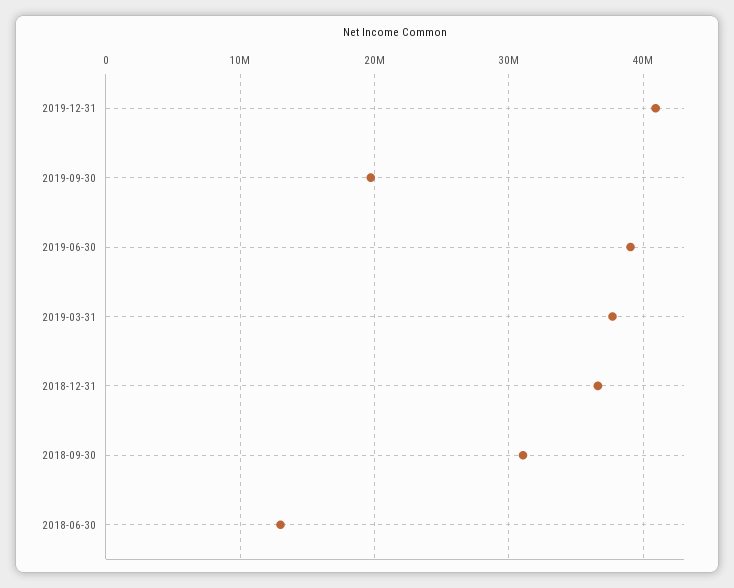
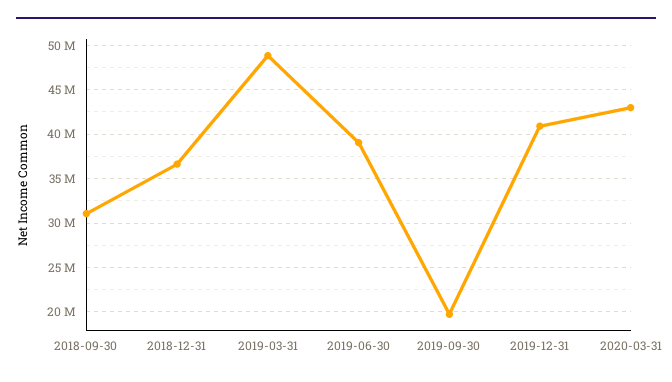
2019-03-31: 38000000 -> 49000000
2018-06-30: 13000000 -> none
2020-03-31: none -> 43000000

